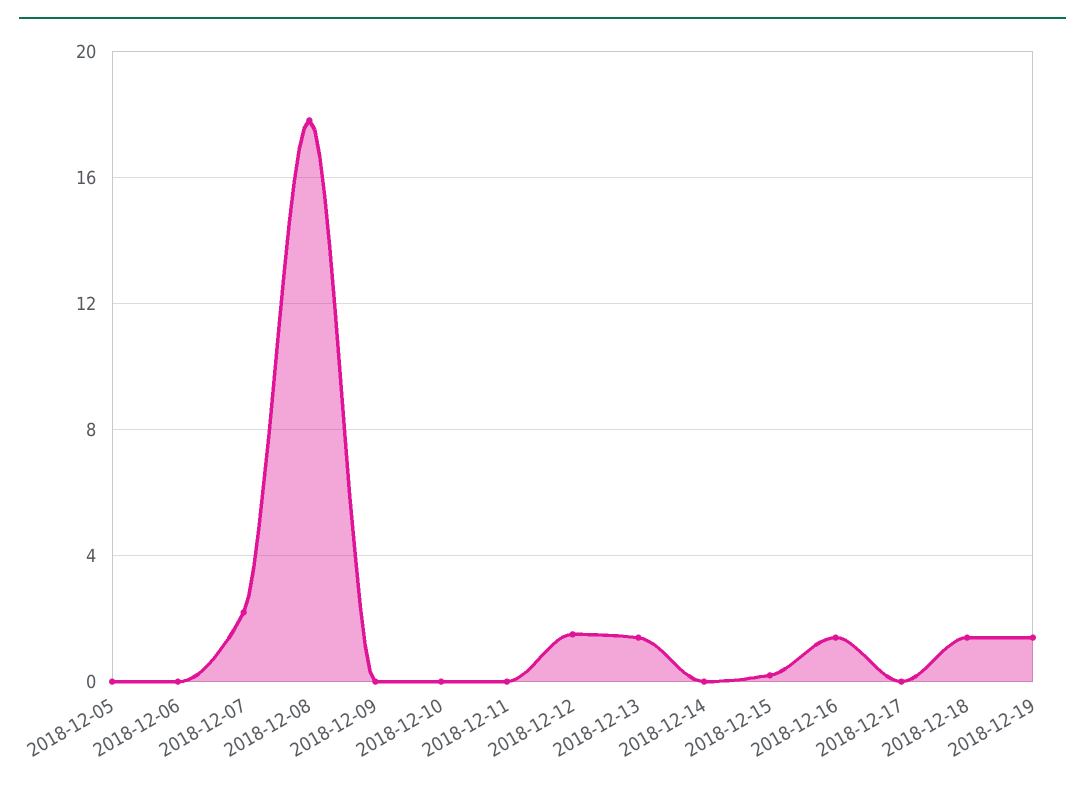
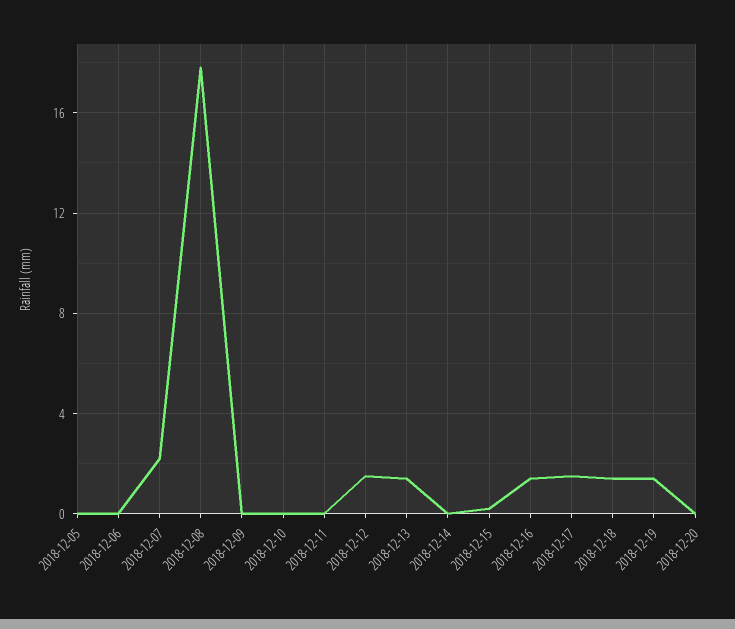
2018-12-17: 0 -> 1.5
2018-12-20: none -> 0

